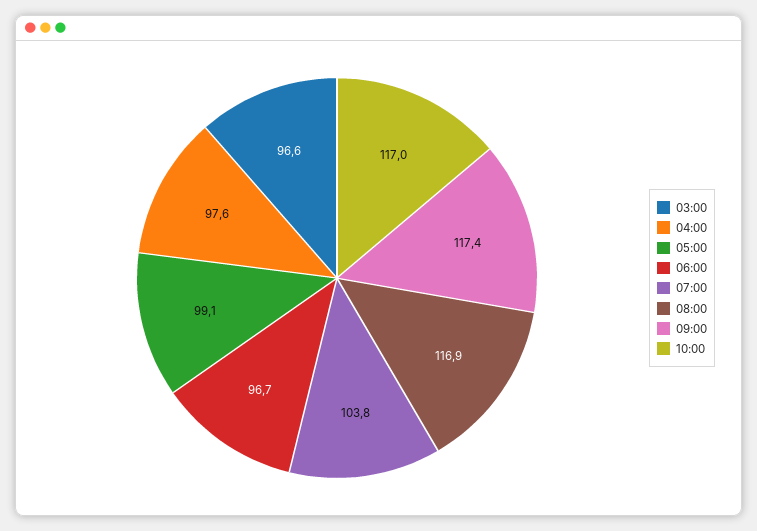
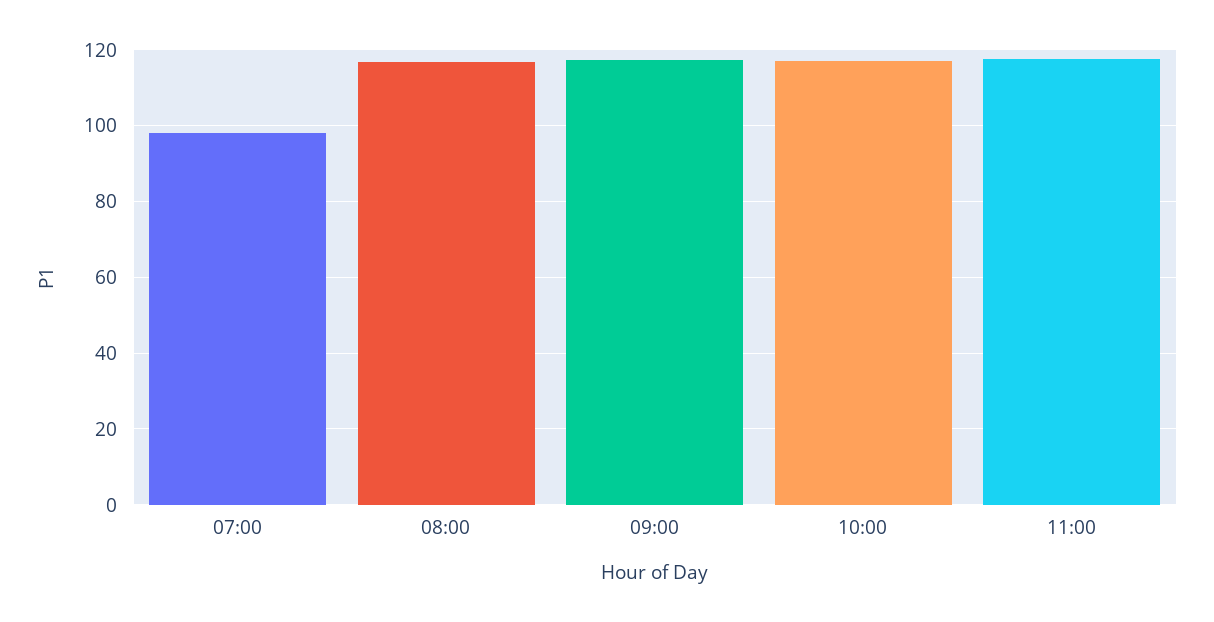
03:00: 96.6 -> none
04:00: 97.6 -> none
05:00: 99.1 -> none
06:00: 96.7 -> none
07:00: 103.8 -> 98
11:00: none -> 118

